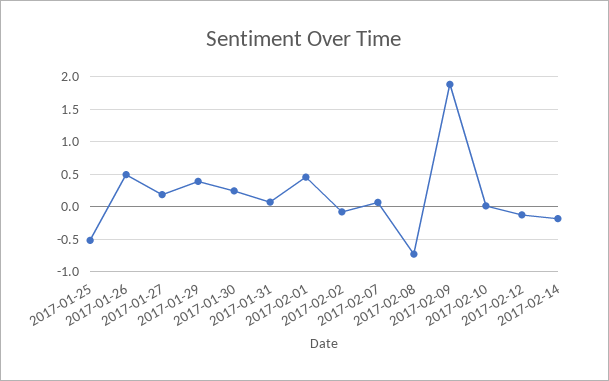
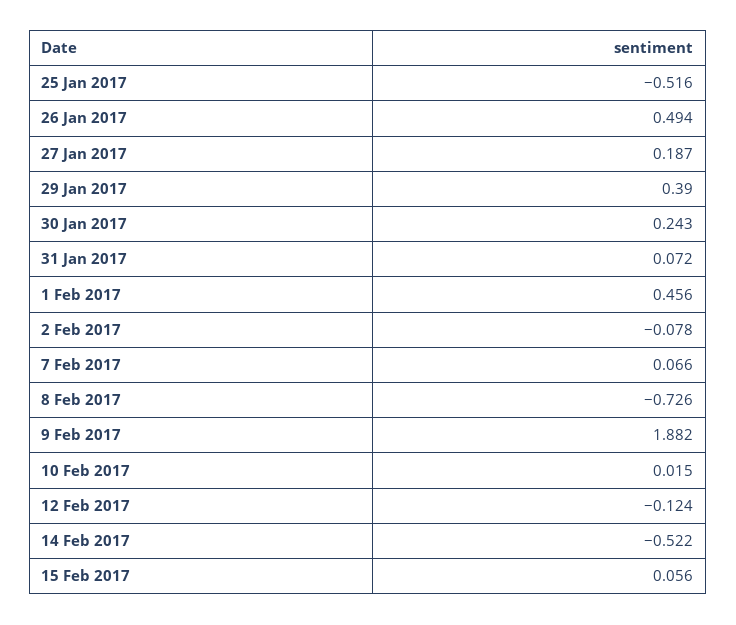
2017-02-14: -0.2 -> -0.522
15 Feb 2017: none -> 0.056

